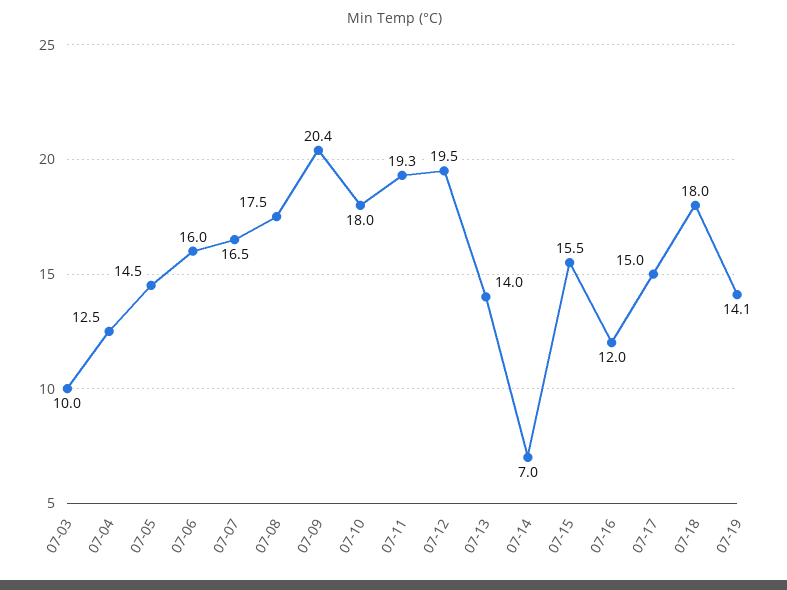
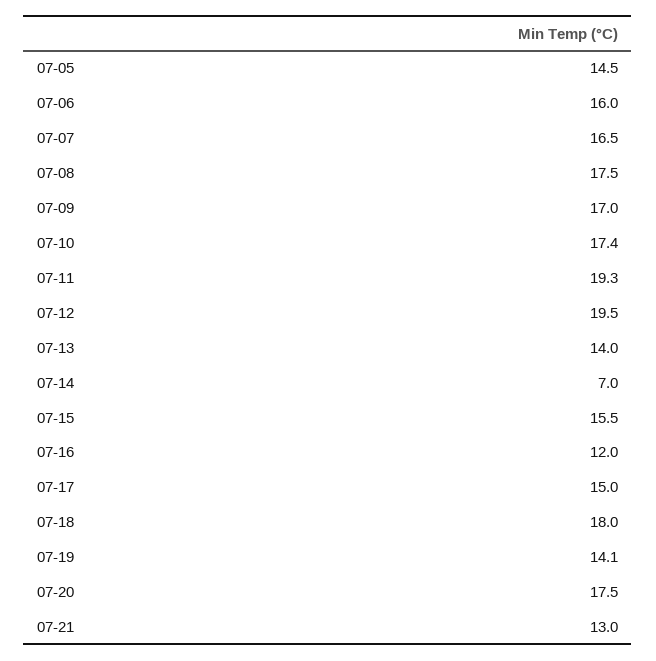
07-03: 10 -> none
07-04: 12.5 -> none
07-09: 20.4 -> 17
07-10: 18 -> 17.4
07-20: none -> 17.5
07-21: none -> 13

